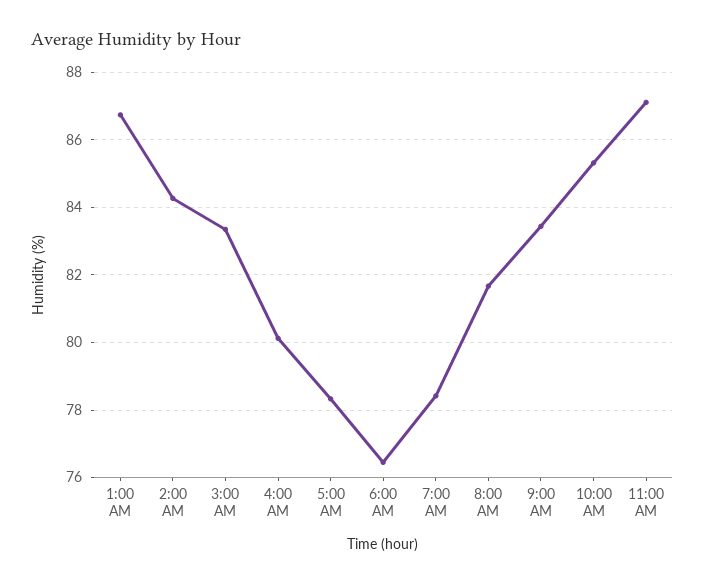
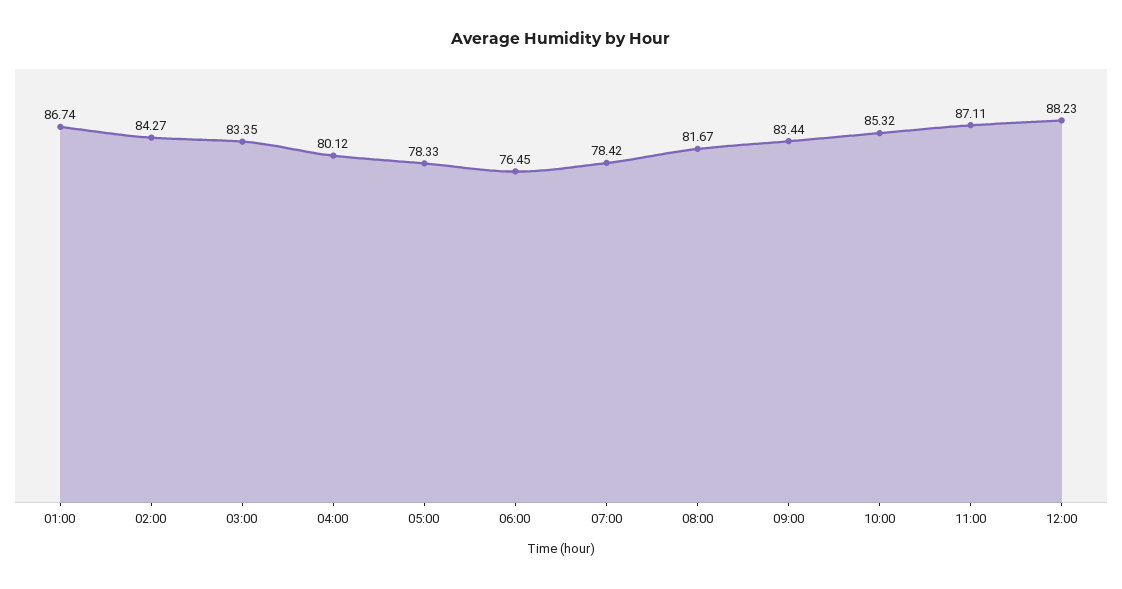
12:00: none -> 88.23

